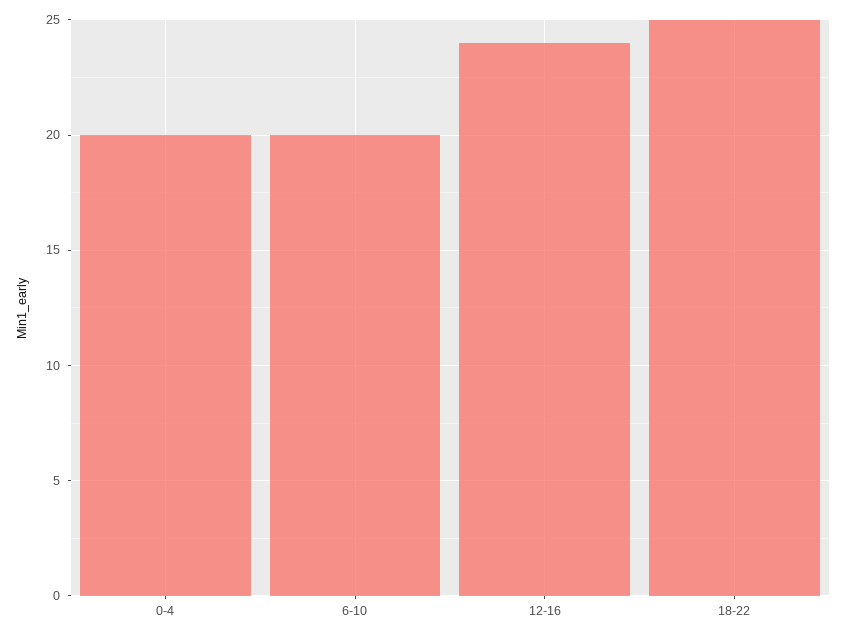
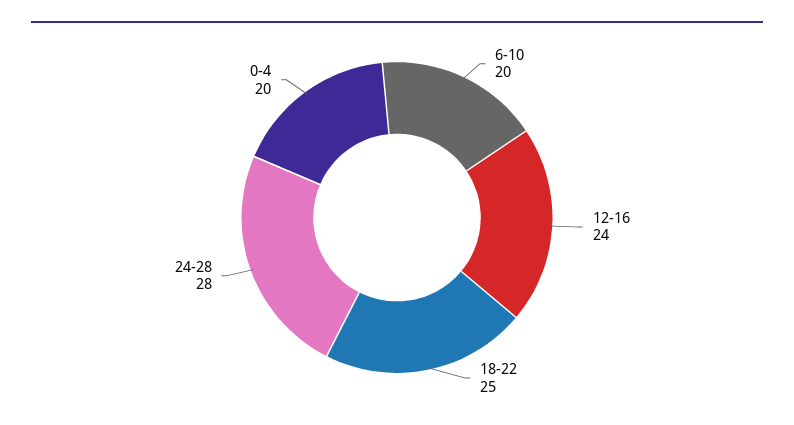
24-28: none -> 28

